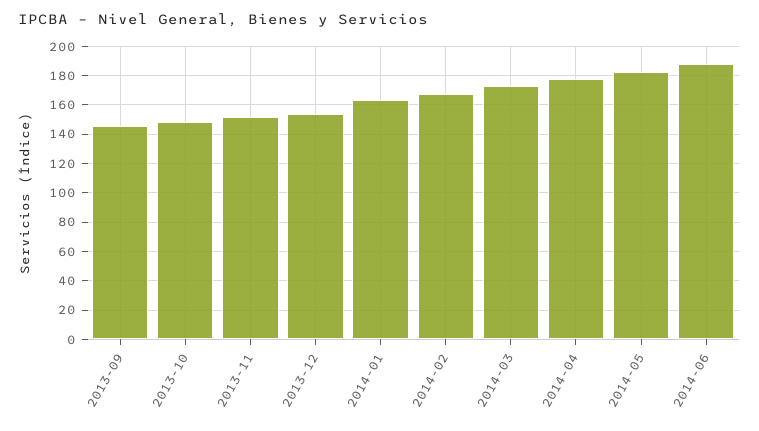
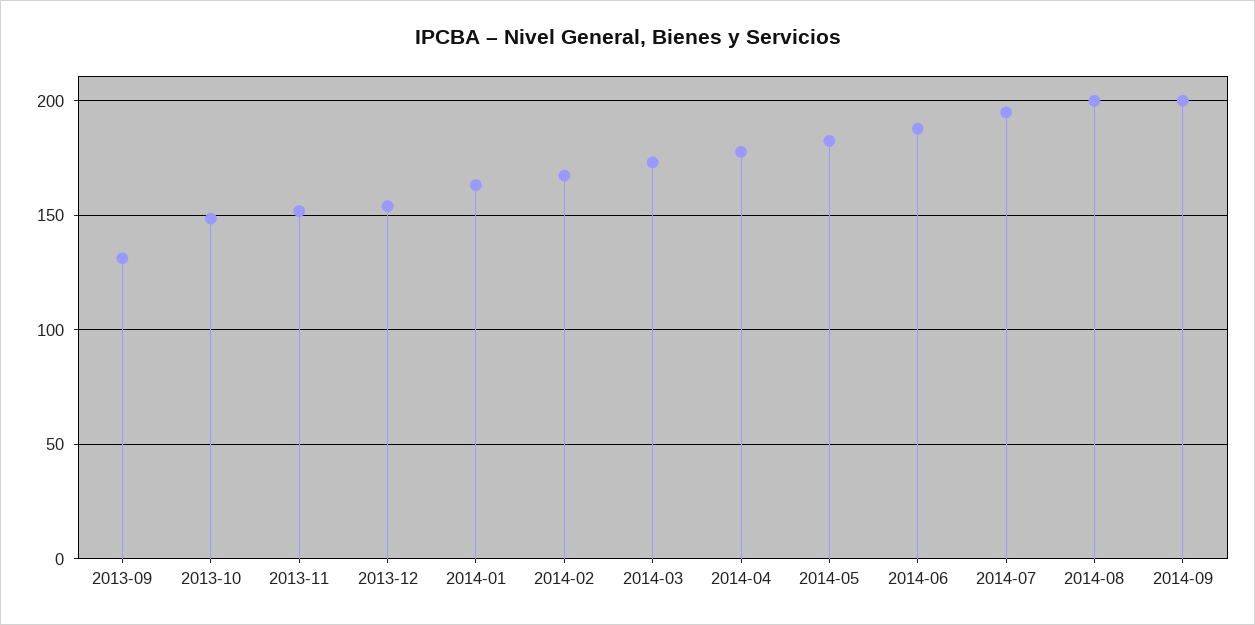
2013-09: 145 -> 130
2014-07: none -> 195
2014-08: none -> 200
2014-09: none -> 200

